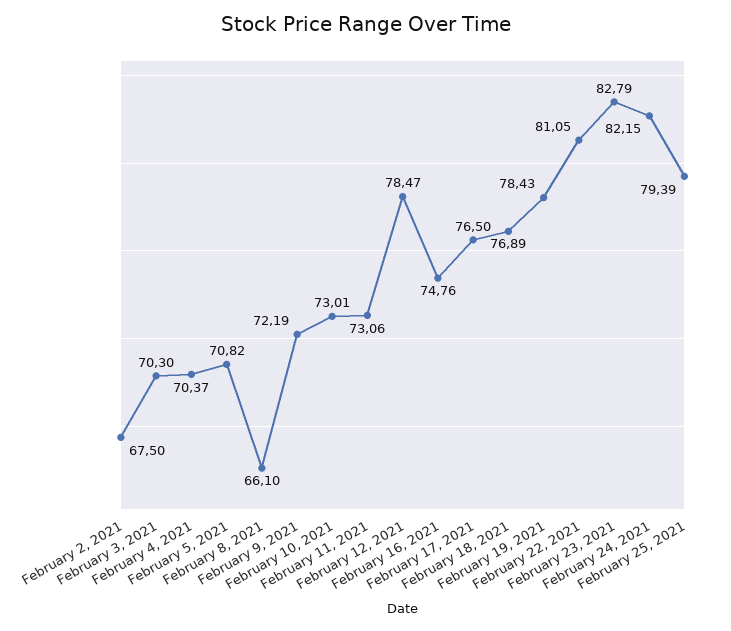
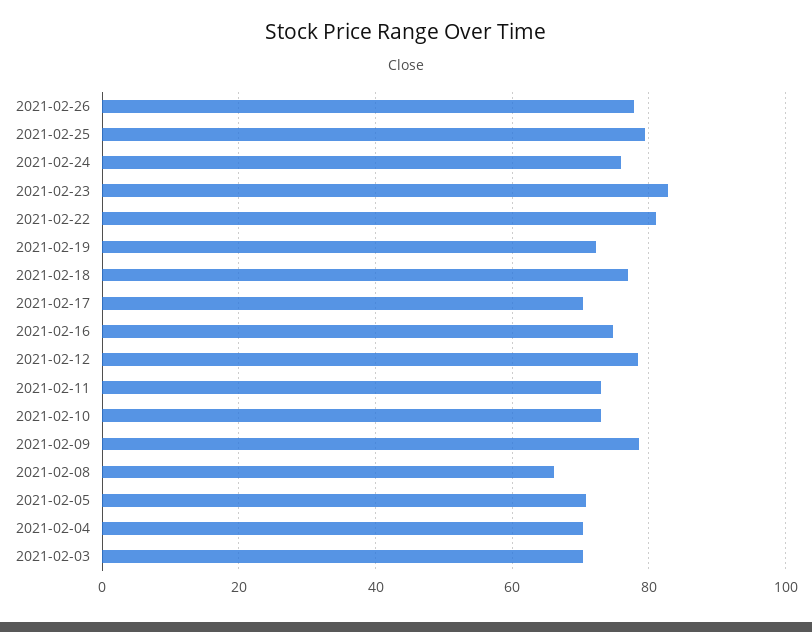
February 2, 2021: 67.5 -> none
February 9, 2021: 72.19 -> 78
February 17, 2021: 76.5 -> 70
February 19, 2021: 78.43 -> 72
February 24, 2021: 82.15 -> 76
2021-02-26: none -> 78

